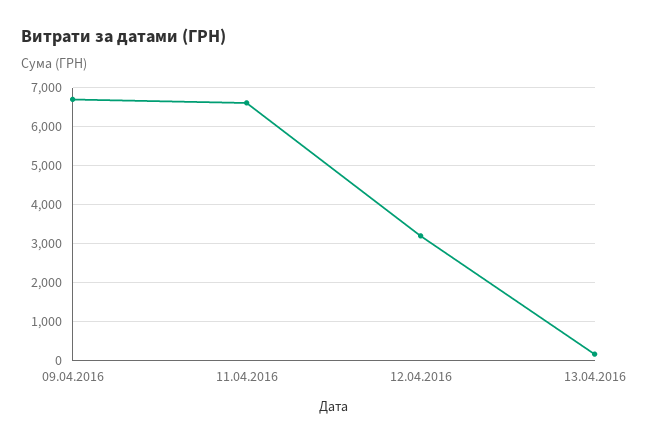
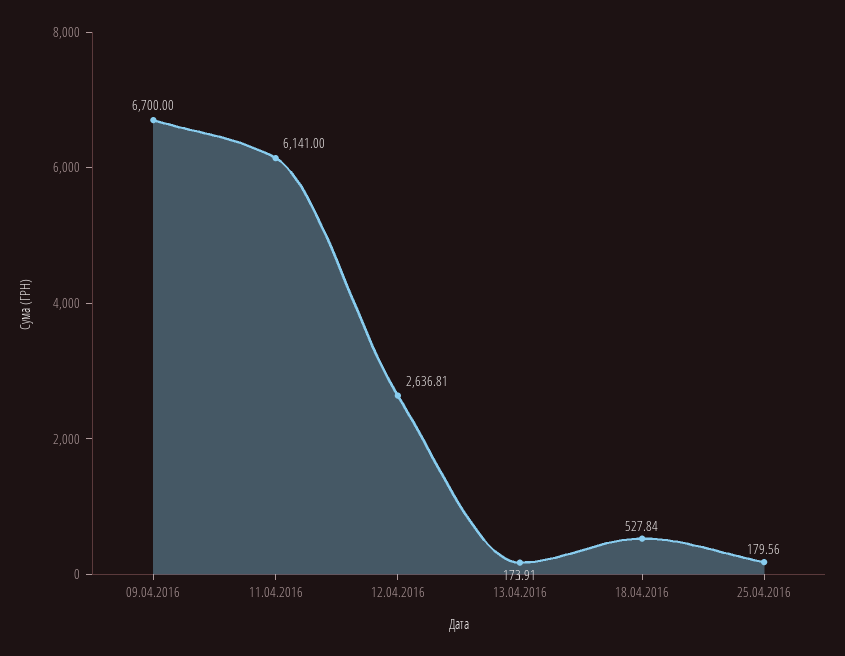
11.04.2016: 6600 -> 6141
12.04.2016: 3200 -> 2636.81
18.04.2016: none -> 527.84
25.04.2016: none -> 179.56

